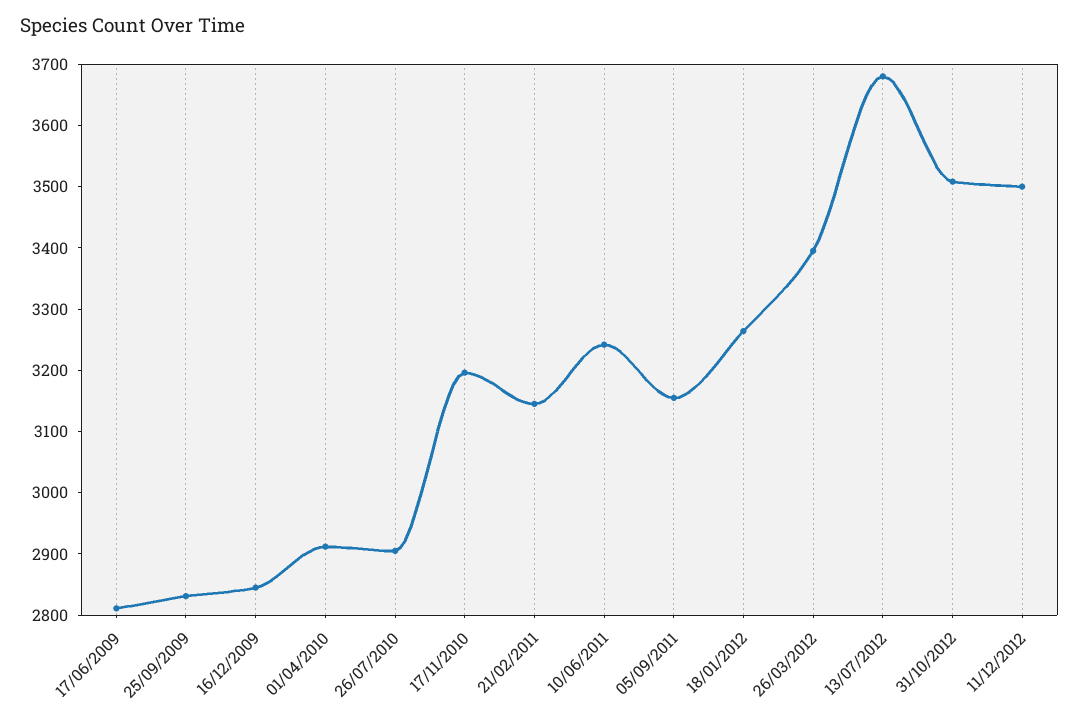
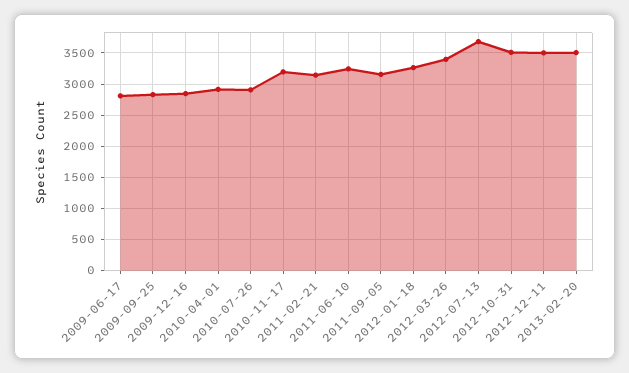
2013-02-20: none -> 3500

